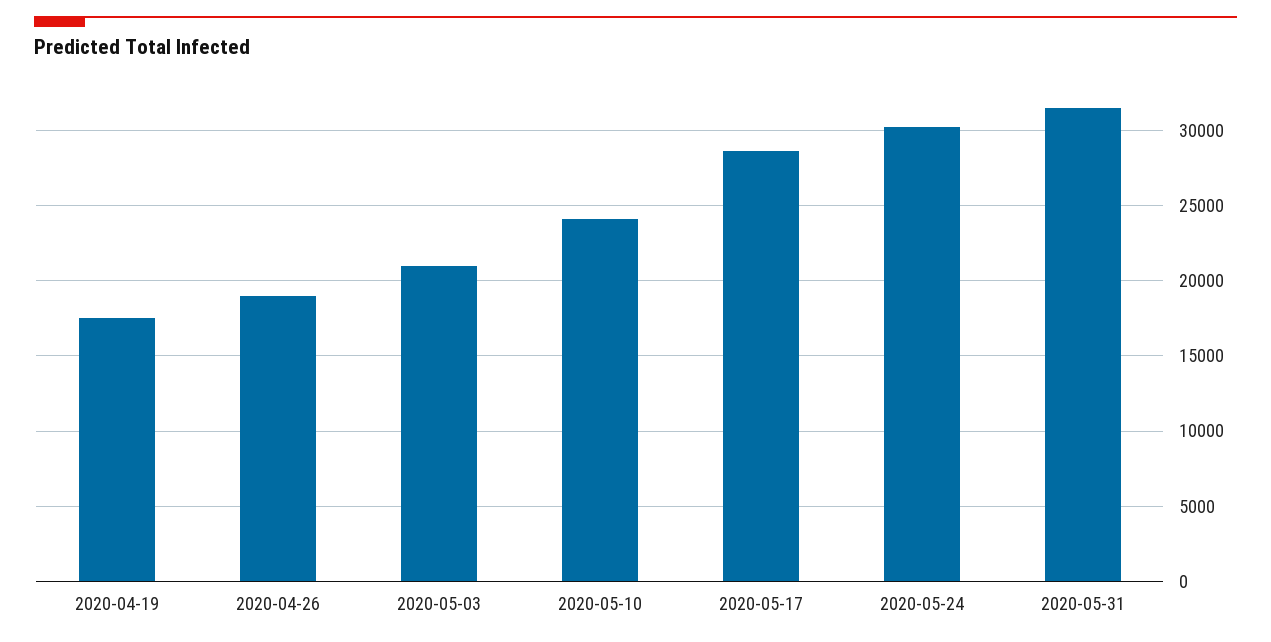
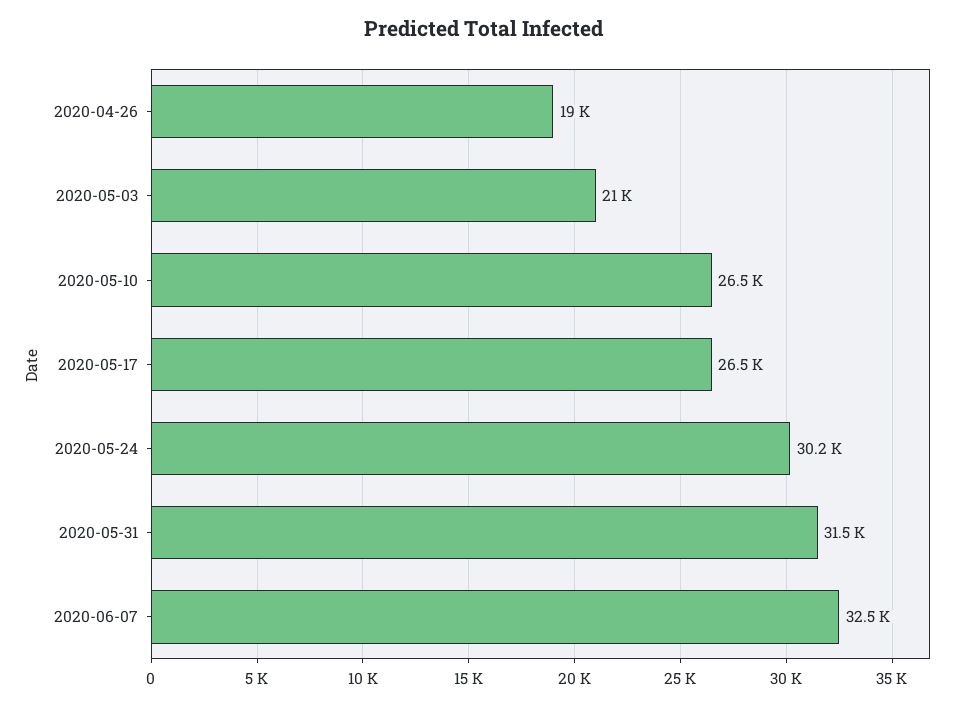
2020-04-19: 17500 -> none
2020-05-10: 24000 -> 26500
2020-05-17: 28500 -> 26500
2020-06-07: none -> 32500

